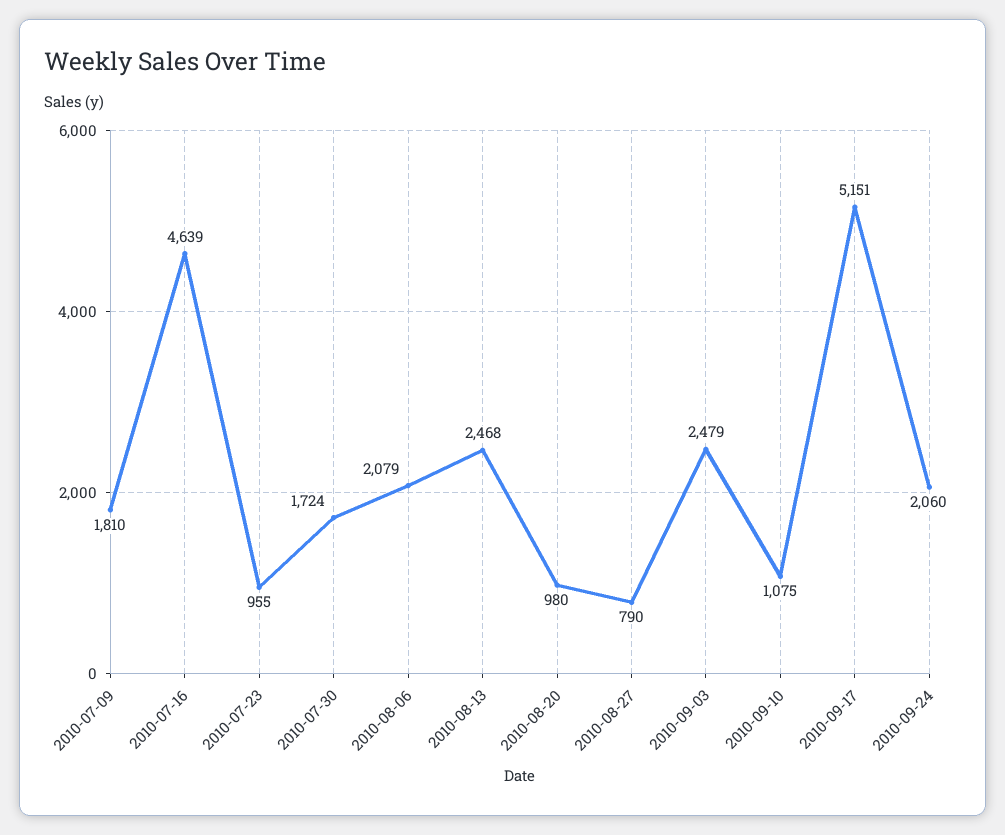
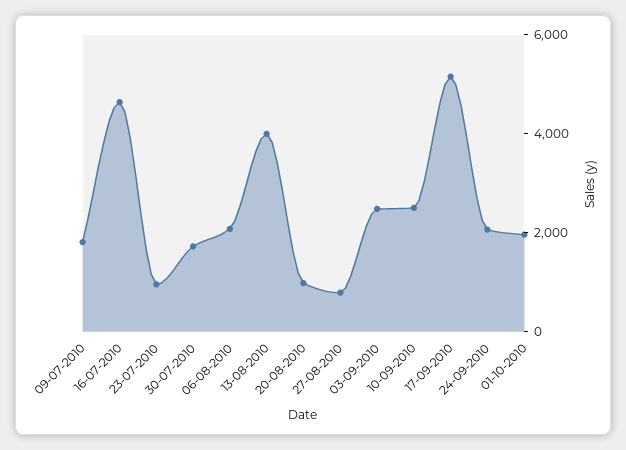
2010-08-13: 2468 -> 4000
2010-09-10: 1075 -> 2500
01-10-2010: none -> 2000

